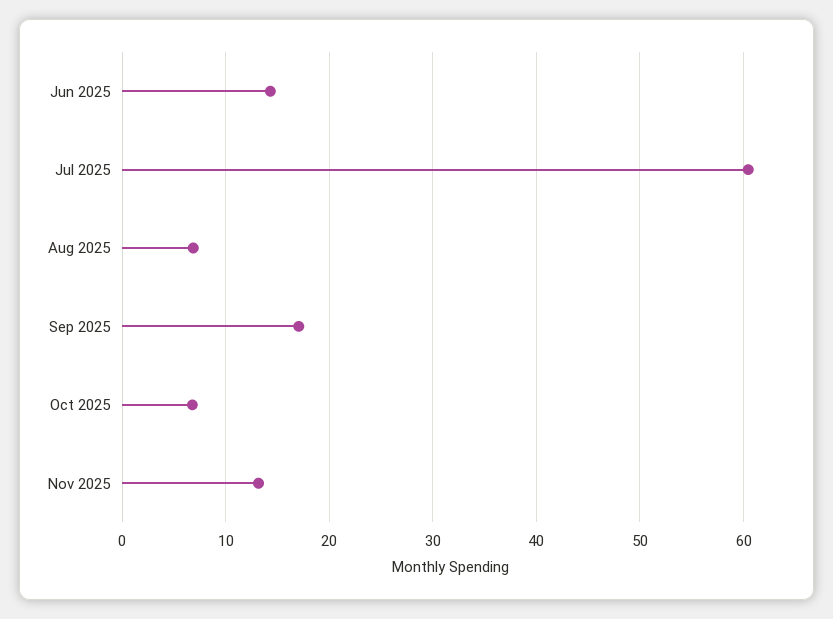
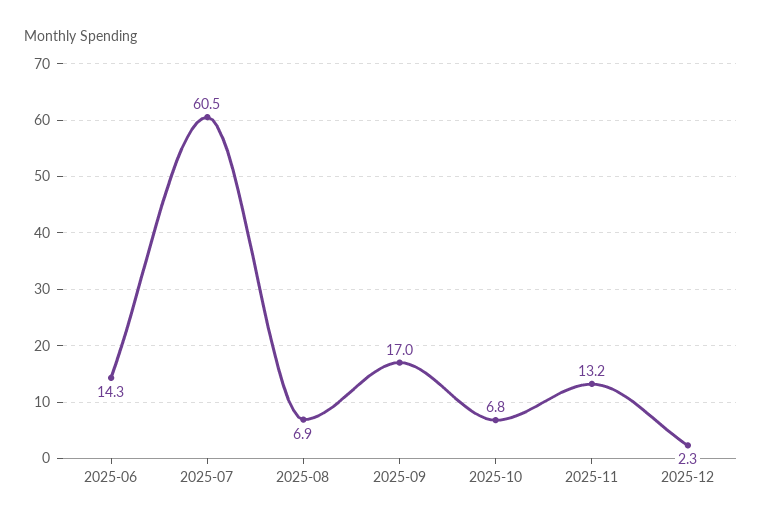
2025-12: none -> 2.3

